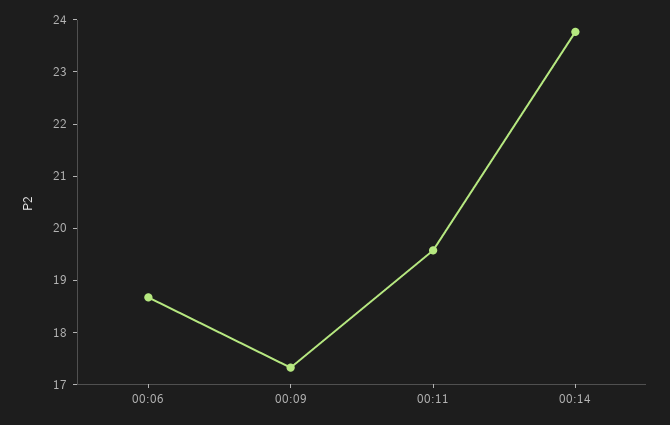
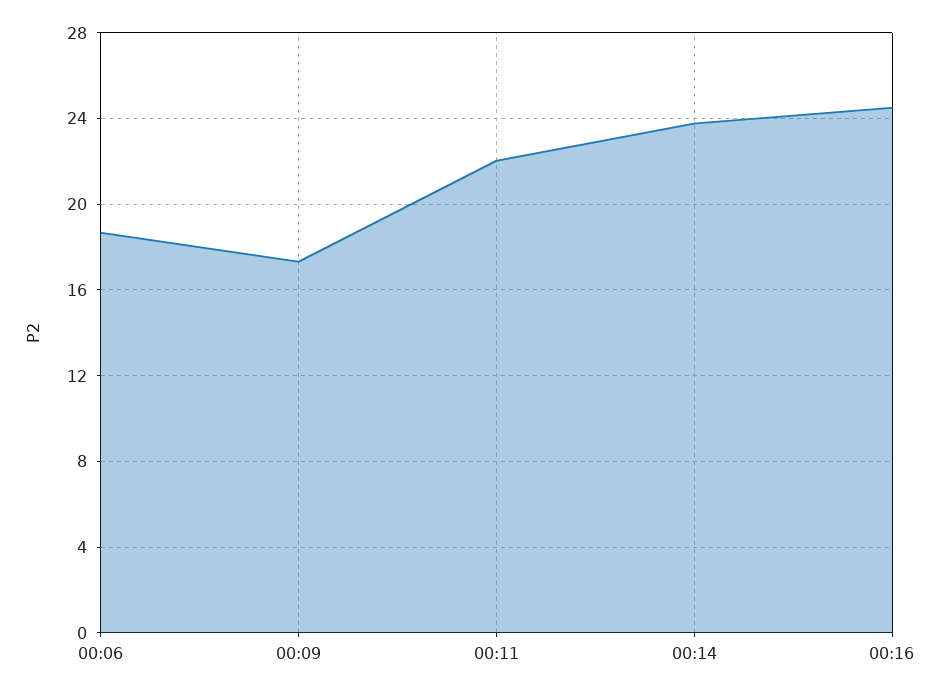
00:11: 19.6 -> 22
00:16: none -> 24.5

